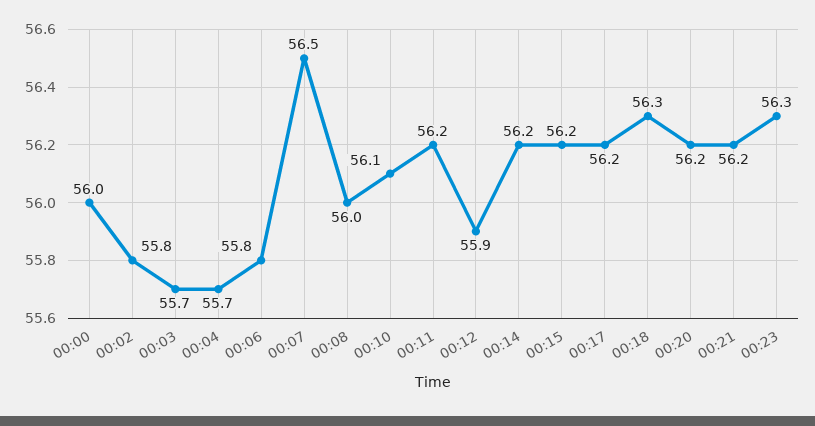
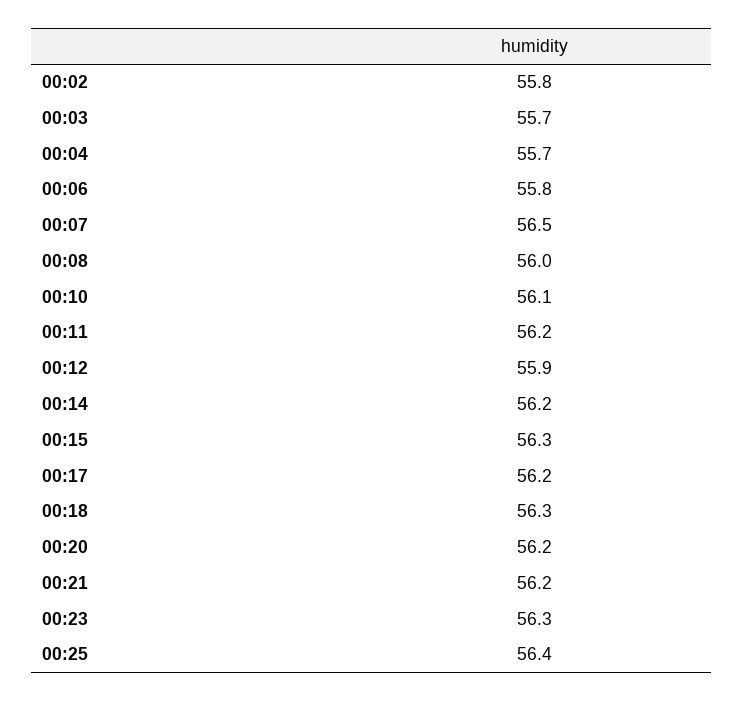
00:00: 56 -> none
00:15: 56.2 -> 56.3
00:25: none -> 56.4

